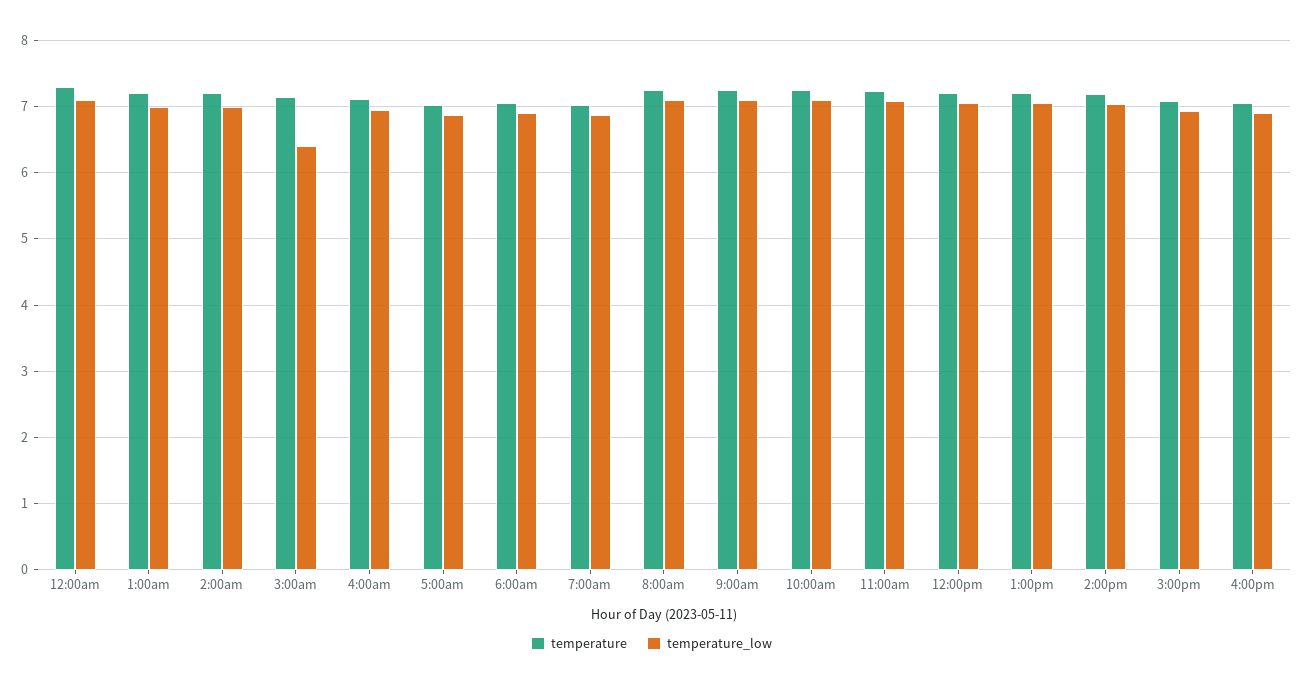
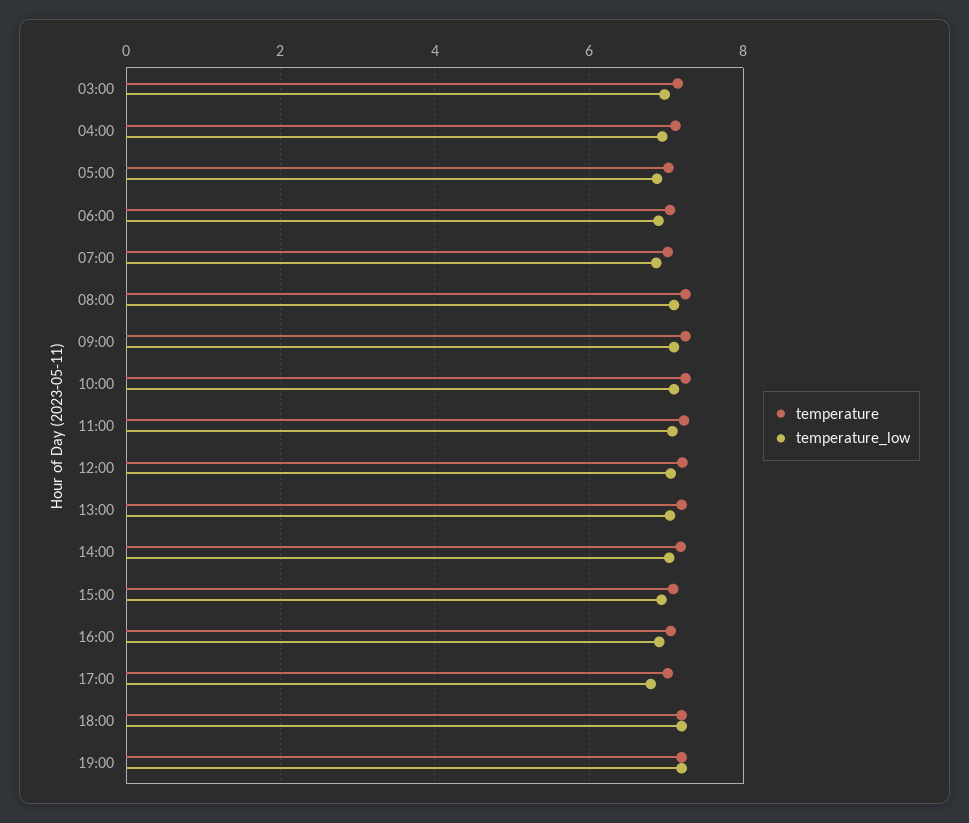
temperature, 12:00am: 7.3 -> none
temperature_low, 12:00am: 7.1 -> none
temperature, 1:00am: 7.2 -> none
temperature_low, 1:00am: 7 -> none
temperature, 2:00am: 7.2 -> none
temperature_low, 2:00am: 7 -> none
temperature_low, 3:00am: 6.4 -> 7
temperature, 17:00: none -> 7
temperature_low, 17:00: none -> 6.8
temperature, 18:00: none -> 7.2
temperature_low, 18:00: none -> 7.2
temperature, 19:00: none -> 7.2
temperature_low, 19:00: none -> 7.2

